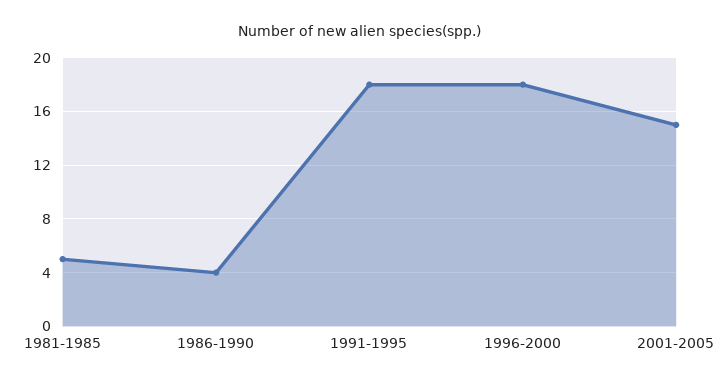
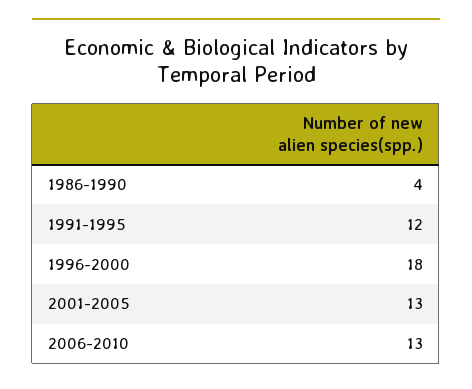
1981-1985: 5 -> none
1991-1995: 18 -> 12
2001-2005: 15 -> 13
2006-2010: none -> 13

